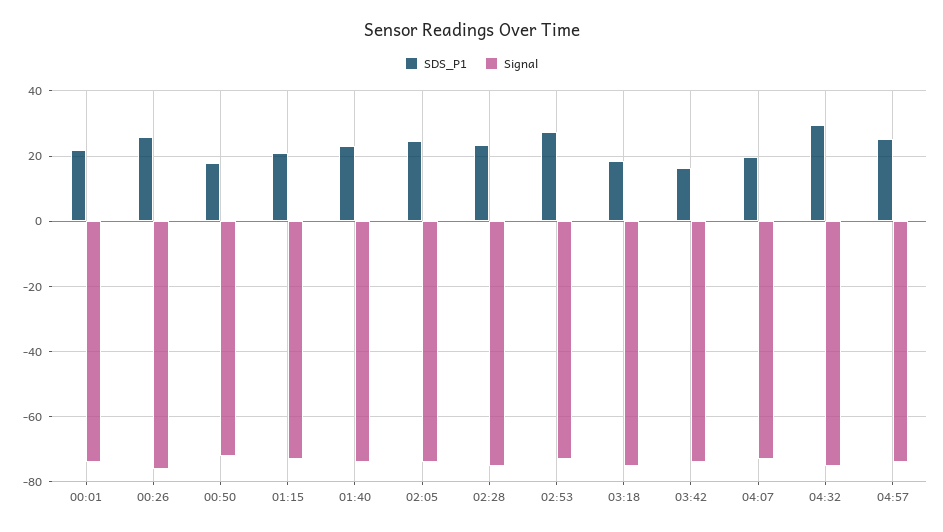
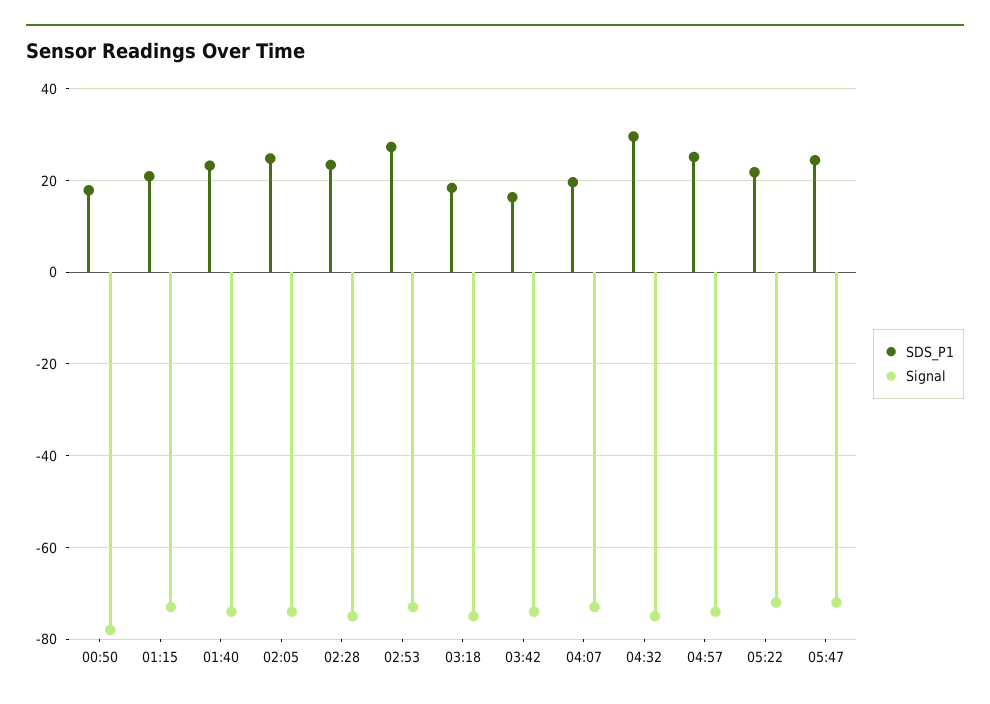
SDS_P1, 00:01: 22 -> none
Signal, 00:01: -74 -> none
SDS_P1, 00:26: 26 -> none
Signal, 00:26: -76 -> none
Signal, 00:50: -72 -> -78
SDS_P1, 05:22: none -> 22
Signal, 05:22: none -> -72
SDS_P1, 05:47: none -> 24
Signal, 05:47: none -> -72

